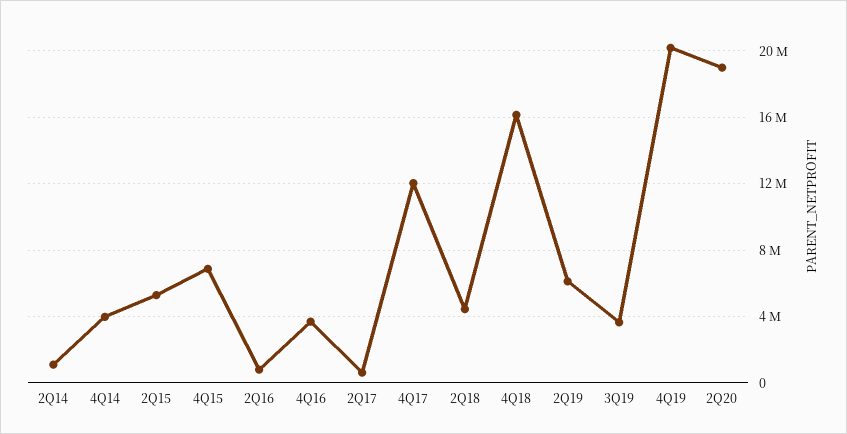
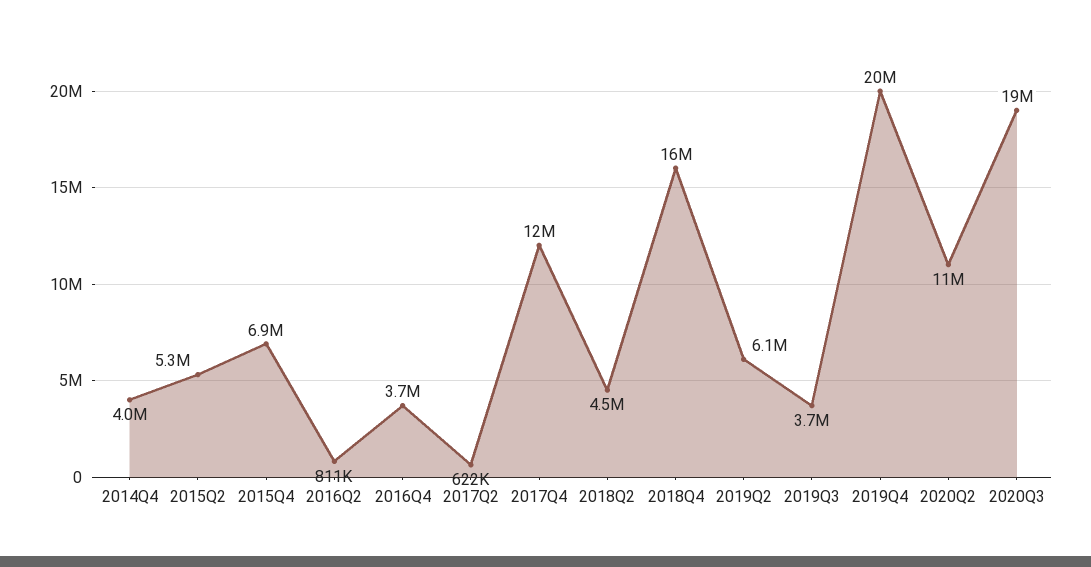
2Q14: 1000000 -> none
2Q20: 19000000 -> 11000000
2020Q3: none -> 19000000

